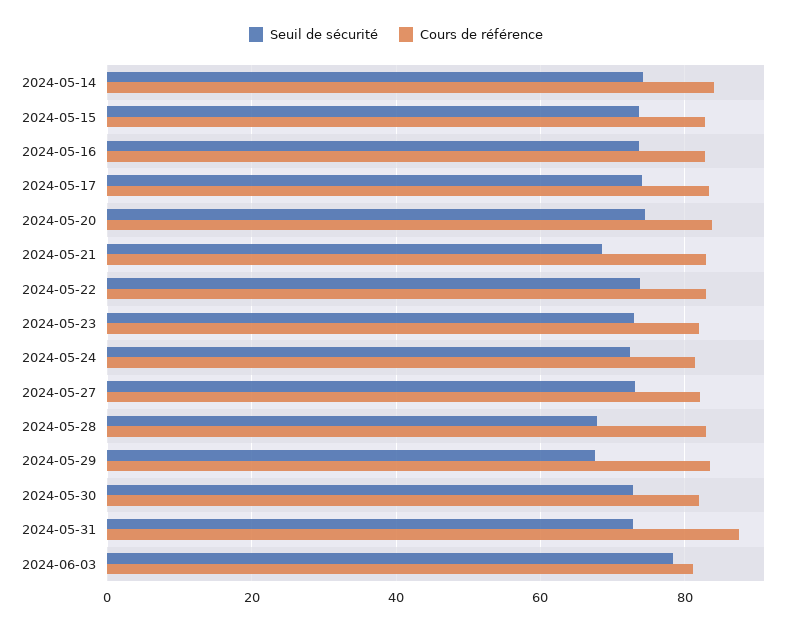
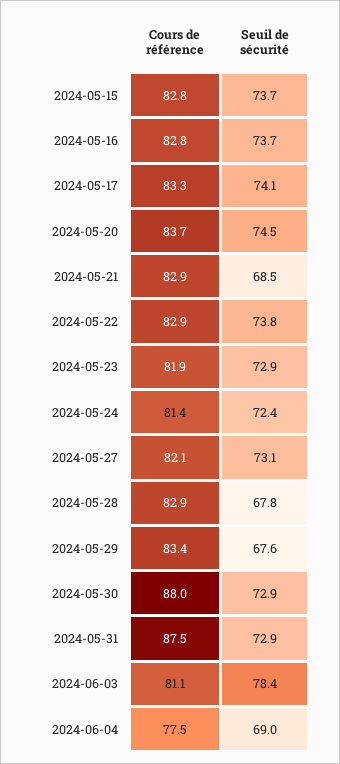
Seuil de sécurité, 2024-05-14: 74 -> none
Cours de référence, 2024-05-14: 84 -> none
Cours de référence, 2024-05-30: 82 -> 88
Cours de référence, 2024-06-04: none -> 77.5
Seuil de sécurité, 2024-06-04: none -> 69

